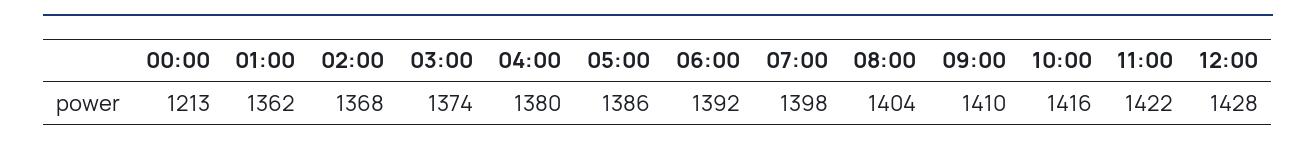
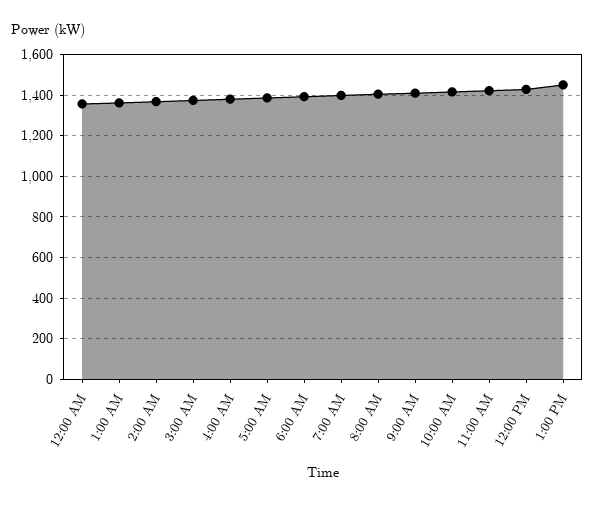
00:00: 1213 -> 1350
1:00 PM: none -> 1450

